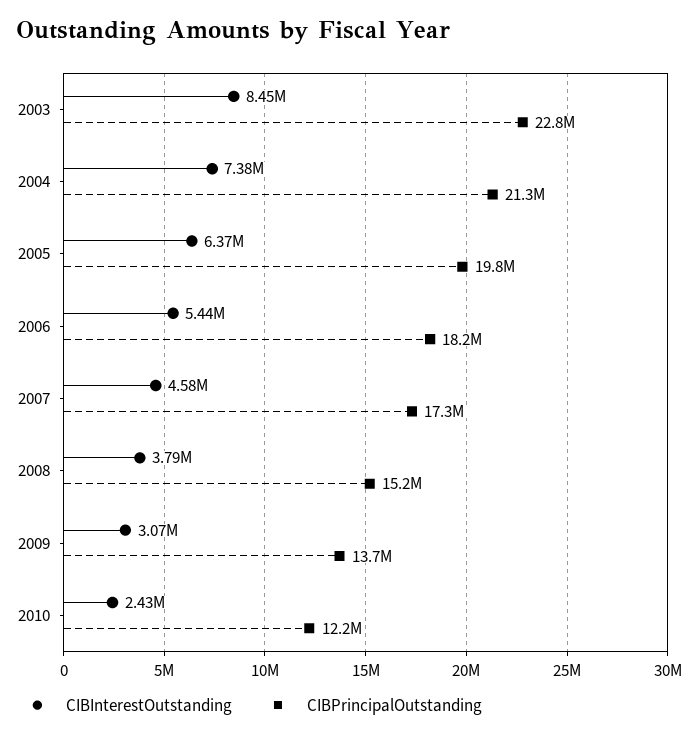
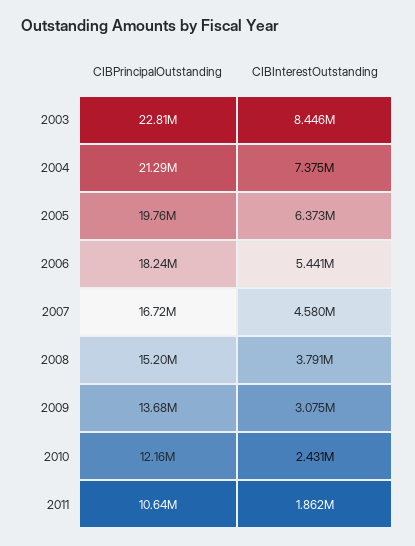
CIBPrincipalOutstanding, 2007: 17300000 -> 16720000
CIBPrincipalOutstanding, 2011: none -> 10640000
CIBInterestOutstanding, 2011: none -> 1862000

